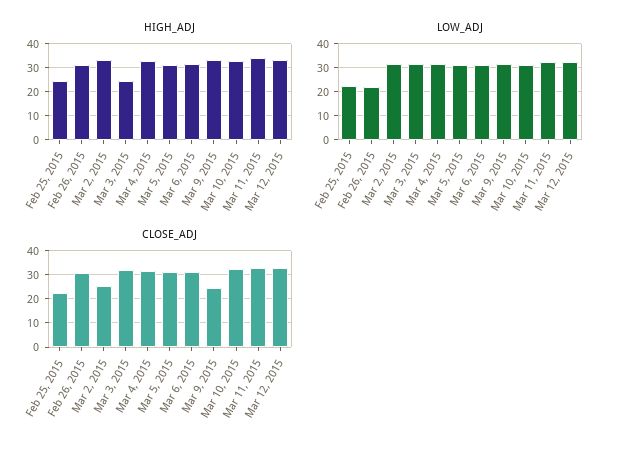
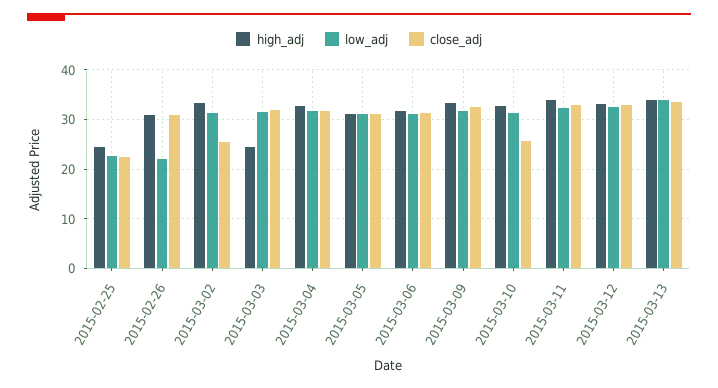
CLOSE_ADJ, Mar 9, 2015: 25 -> 32
CLOSE_ADJ, Mar 10, 2015: 32.5 -> 26
HIGH_ADJ, 2015-03-13: none -> 34
LOW_ADJ, 2015-03-13: none -> 34
CLOSE_ADJ, 2015-03-13: none -> 34

